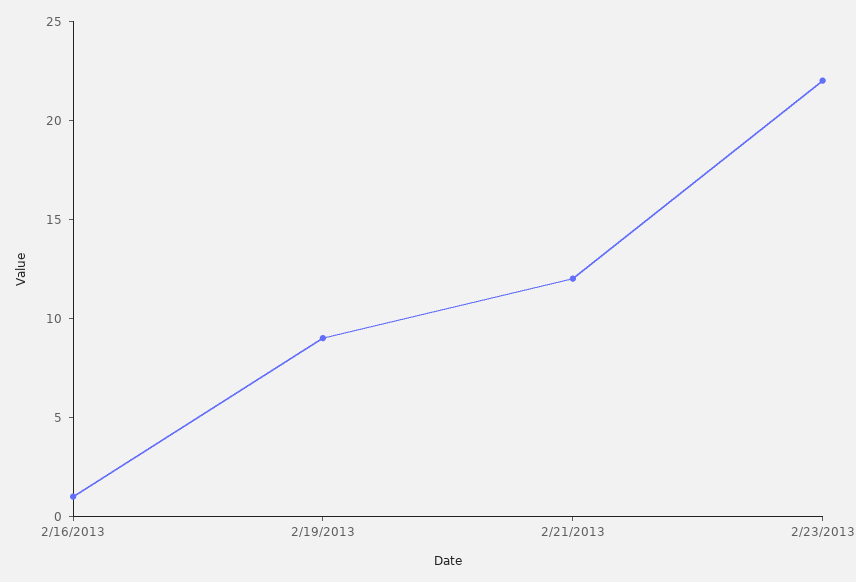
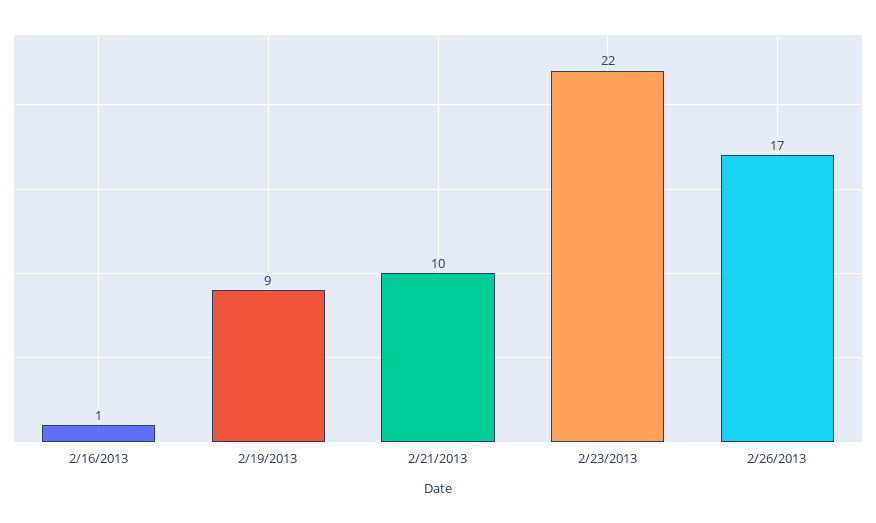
2/21/2013: 12 -> 10
2/26/2013: none -> 17

